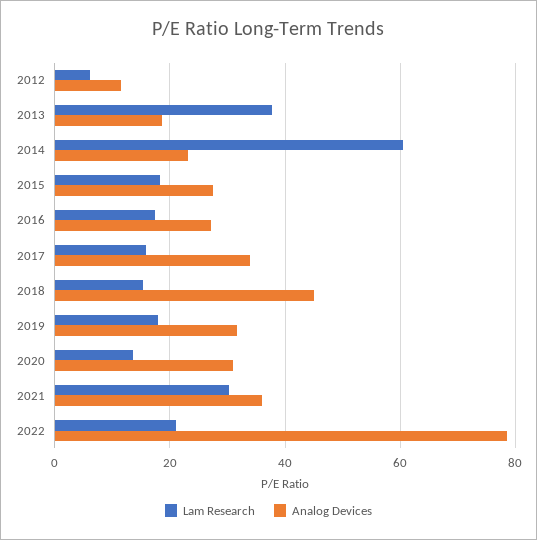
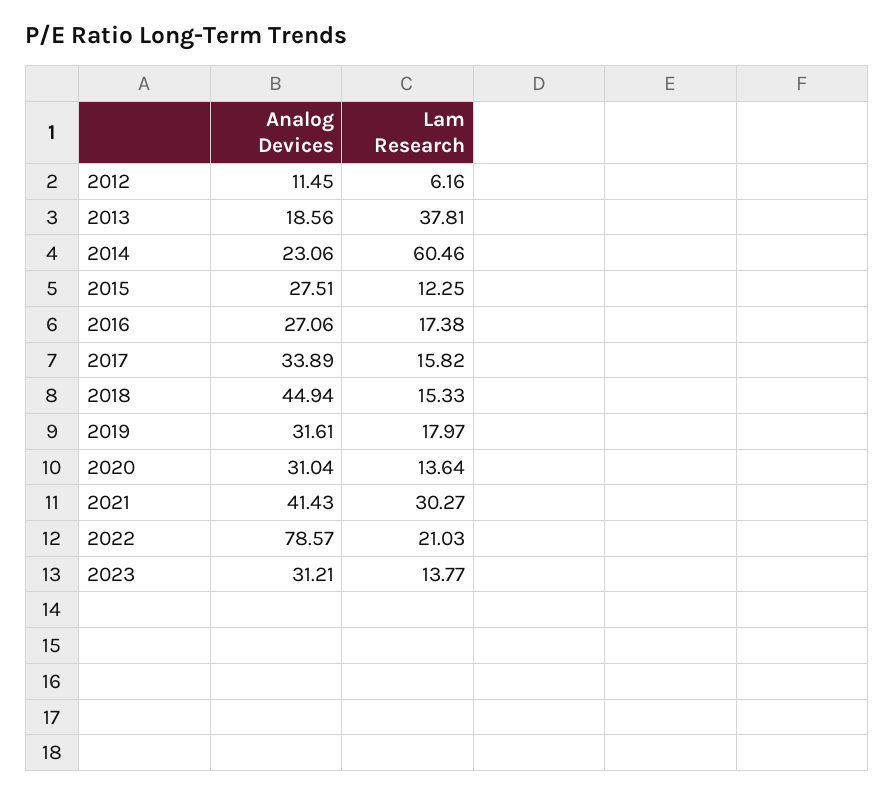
Lam Research, 2015: 18 -> 12.25
Analog Devices, 2021: 36 -> 41.43
Analog Devices, 2023: none -> 31.21
Lam Research, 2023: none -> 13.77

